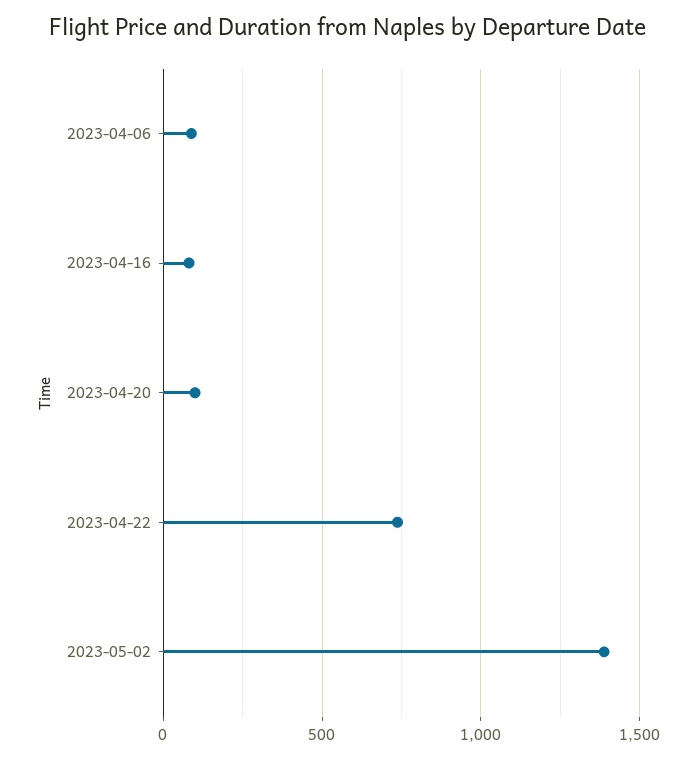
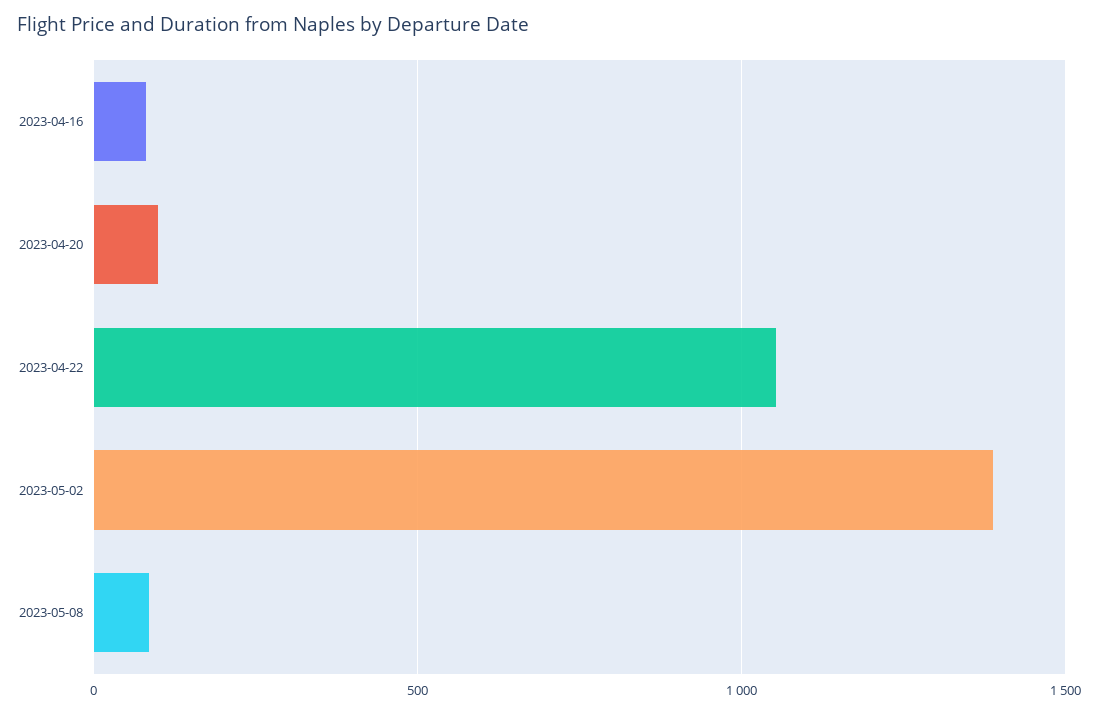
2023-04-06: 100 -> none
2023-04-22: 750 -> 1050
2023-05-08: none -> 100

